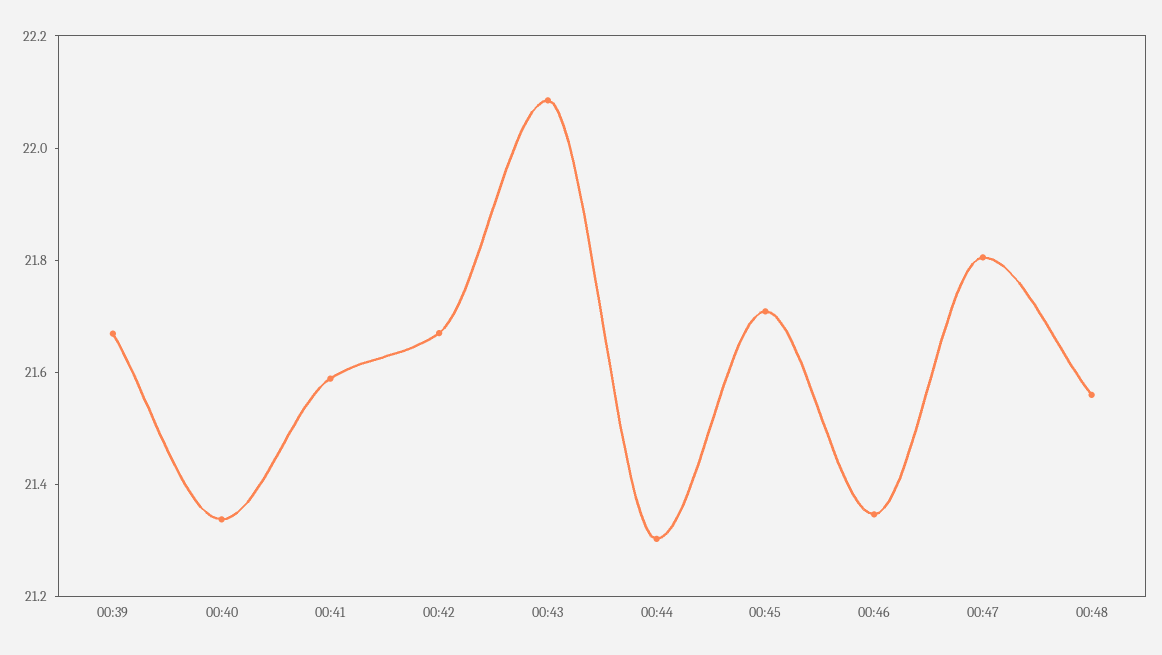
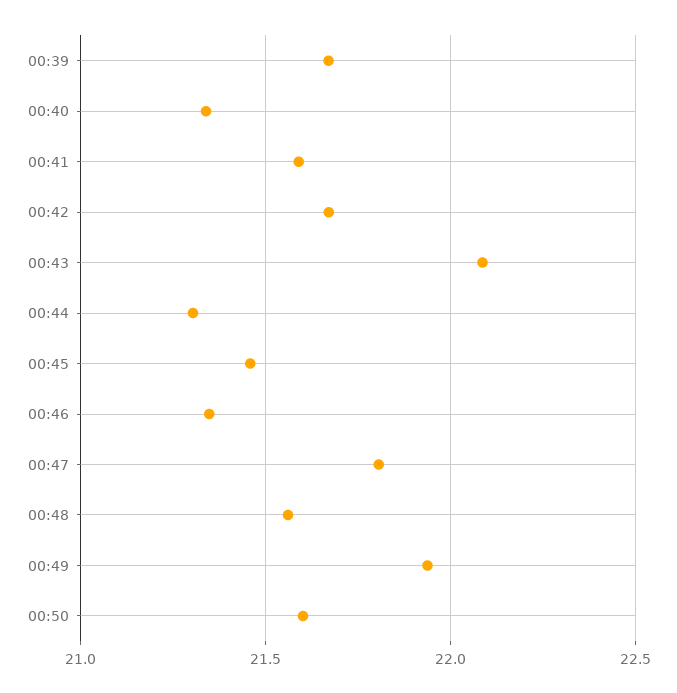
00:45: 21.7 -> 21.45
00:49: none -> 21.95
00:50: none -> 21.6

